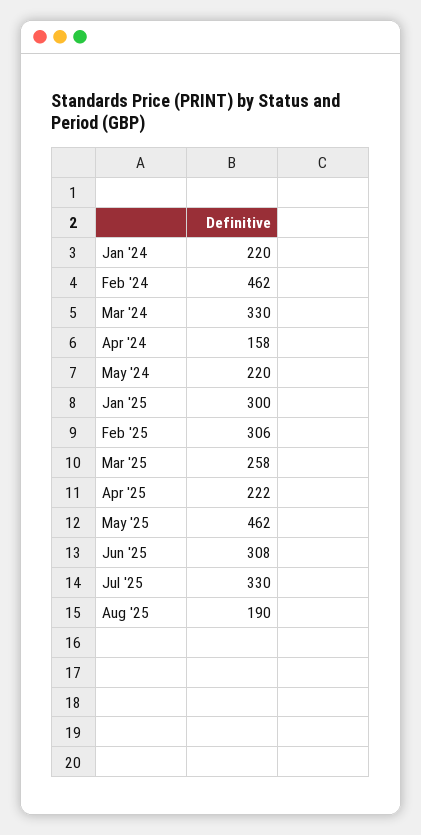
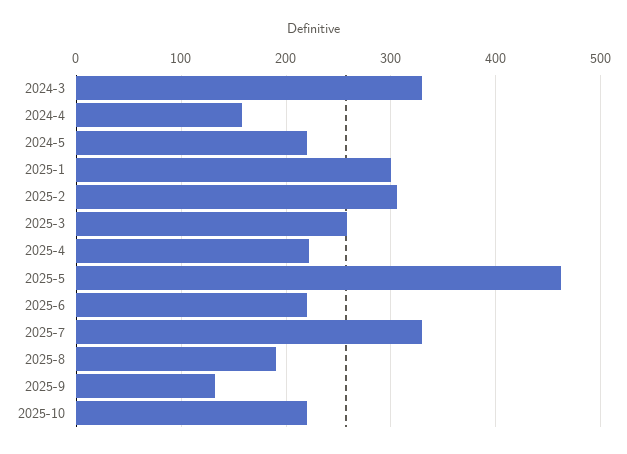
Jan '24: 220 -> none
Feb '24: 462 -> none
Jun '25: 308 -> 220
2025-9: none -> 130
2025-10: none -> 220

